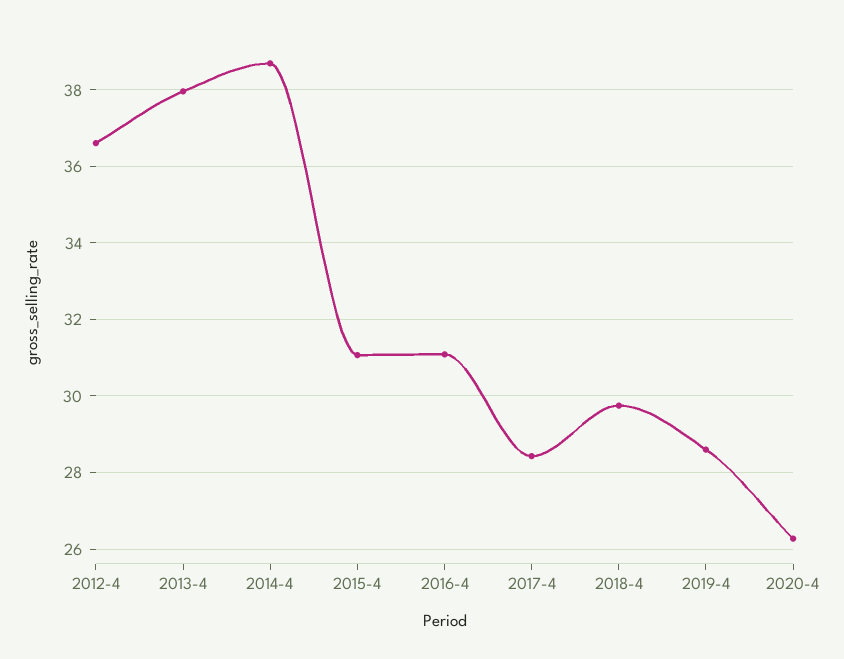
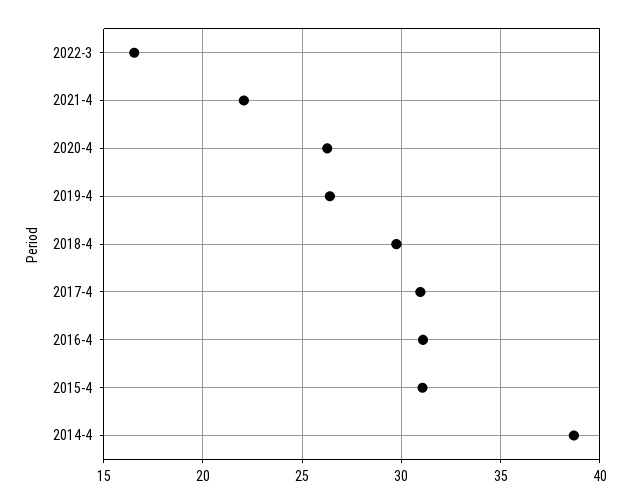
2012-4: 36.6 -> none
2013-4: 38 -> none
2017-4: 28.4 -> 31
2019-4: 28.6 -> 26.5
2022-3: none -> 16.5
2021-4: none -> 22

